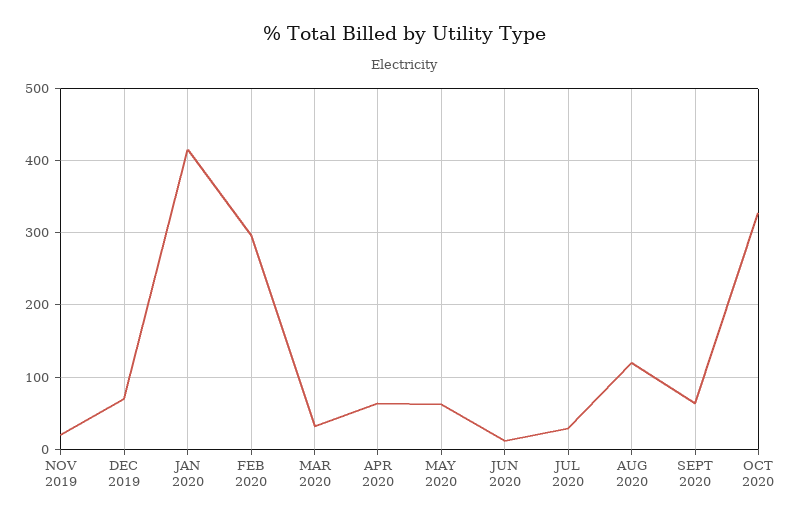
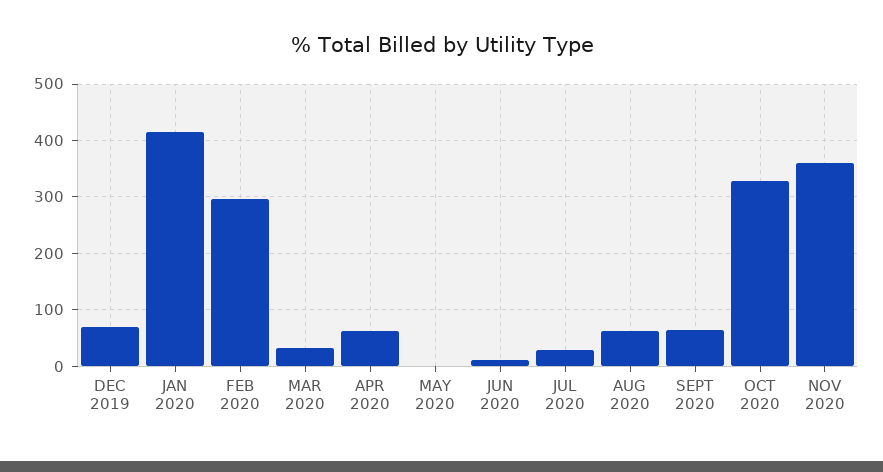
NOV 2019: 20 -> none
MAY 2020: 60 -> 0
AUG 2020: 120 -> 60
NOV 2020: none -> 360

